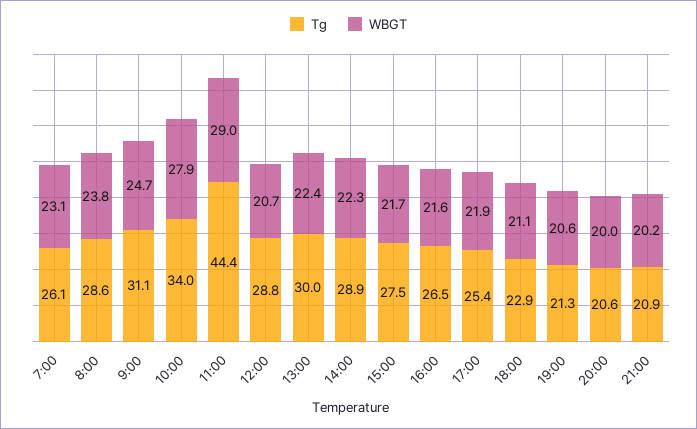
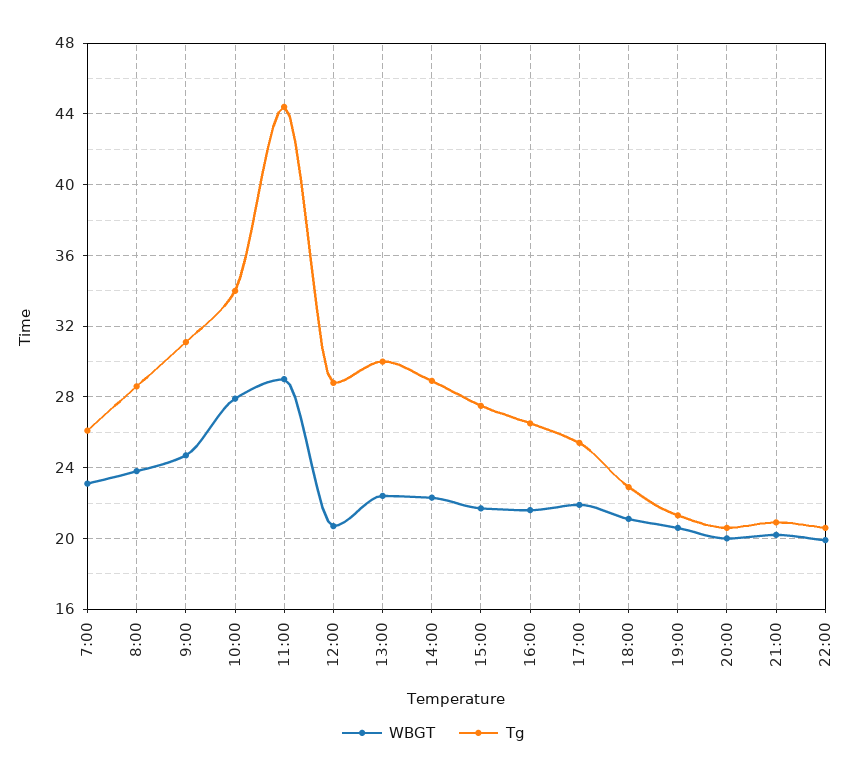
WBGT, 22:00: none -> 20
Tg, 22:00: none -> 20.5

